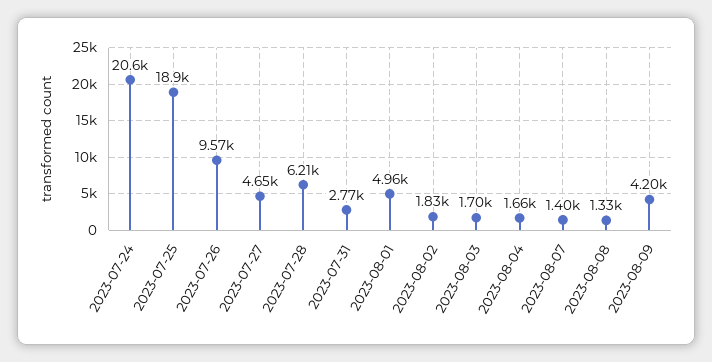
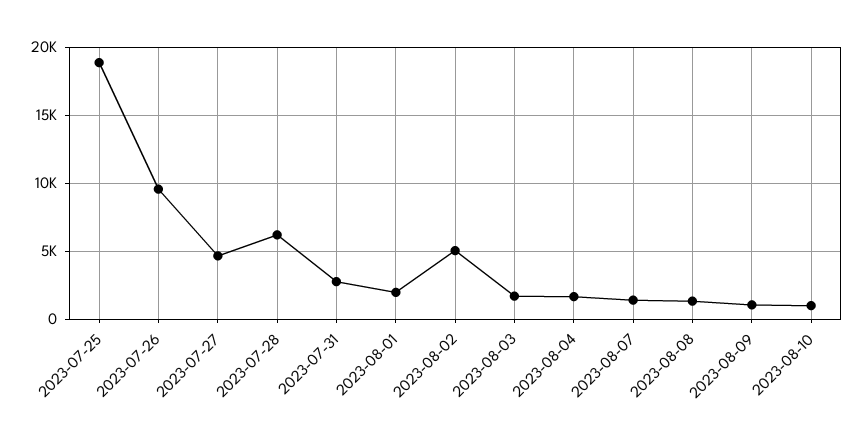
2023-07-24: 20600 -> none
2023-08-01: 4960 -> 2000
2023-08-02: 1830 -> 5000
2023-08-09: 4200 -> 1000
2023-08-10: none -> 1000

